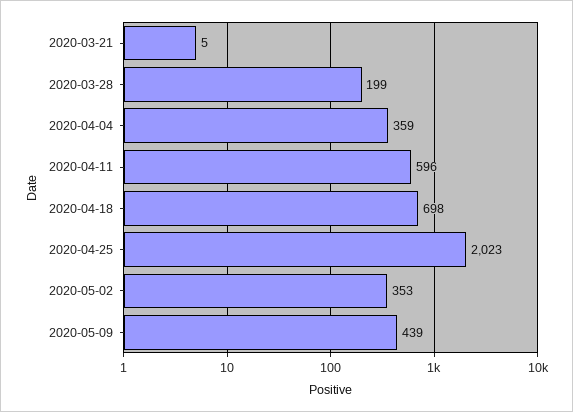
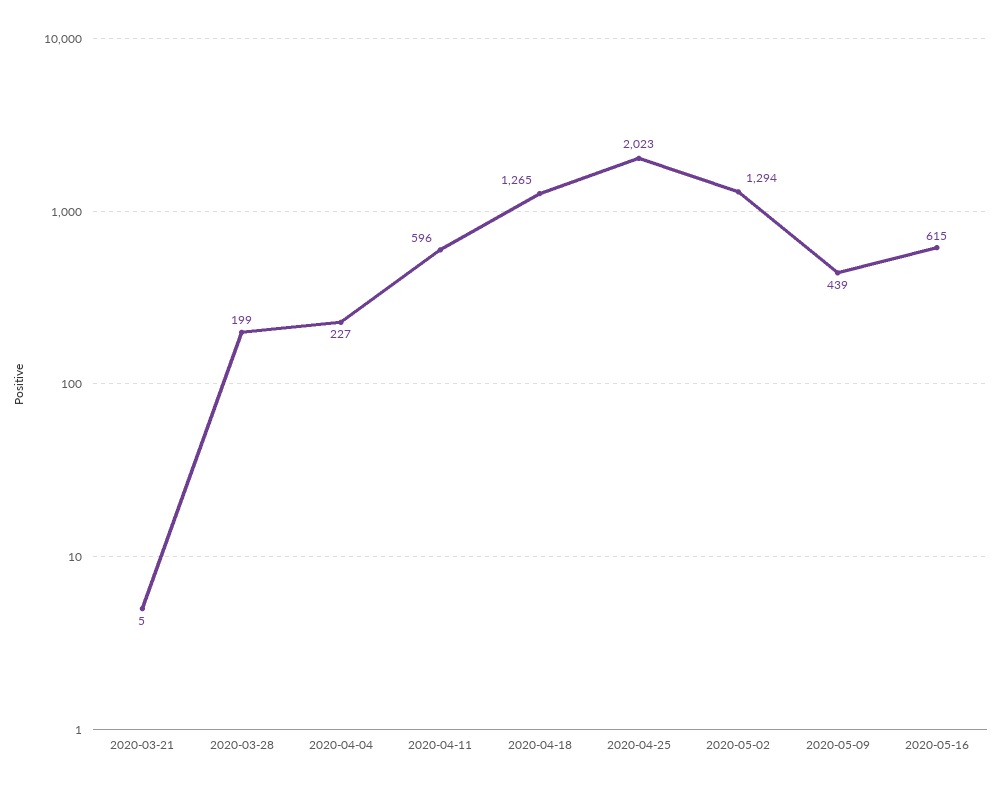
2020-04-04: 359 -> 227
2020-04-18: 698 -> 1265
2020-05-02: 353 -> 1294
2020-05-16: none -> 615

